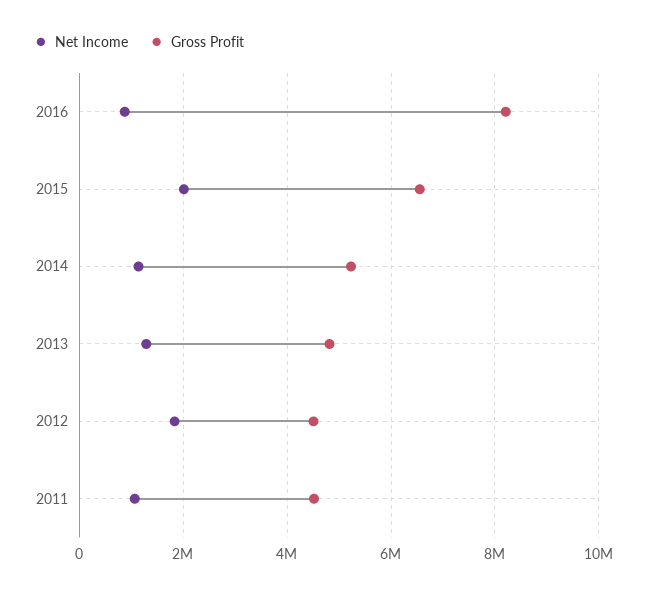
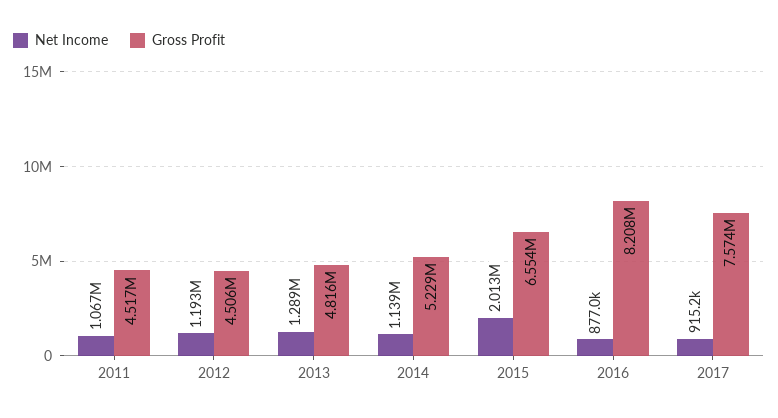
Net Income, 2012: 1800000 -> 1193000
Net Income, 2017: none -> 915200
Gross Profit, 2017: none -> 7574000

